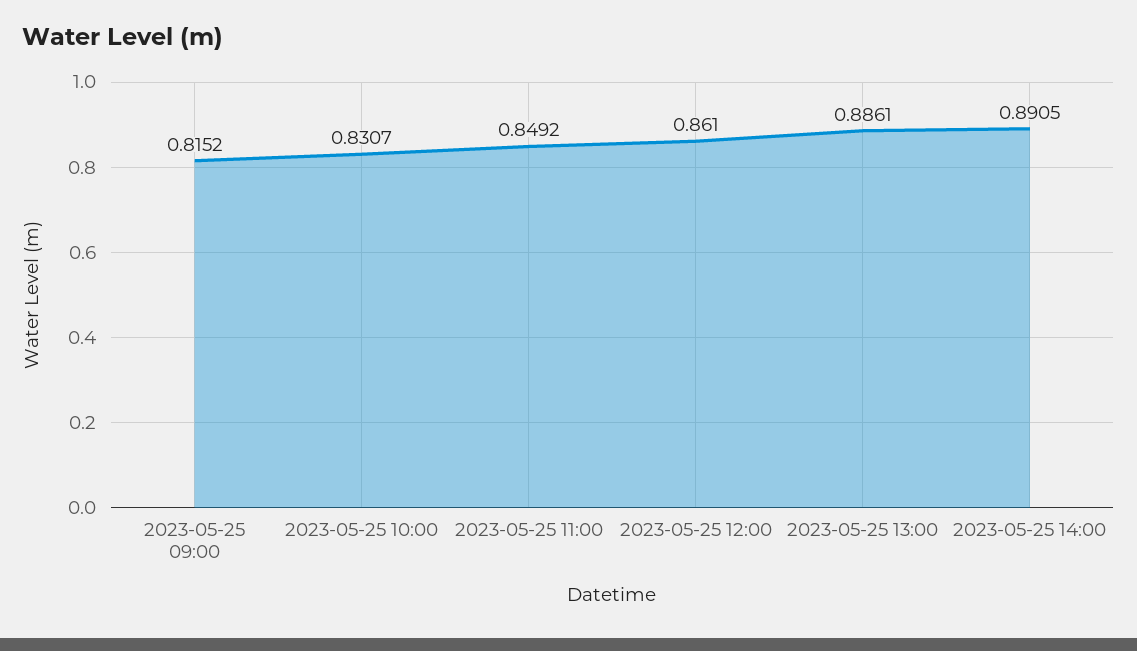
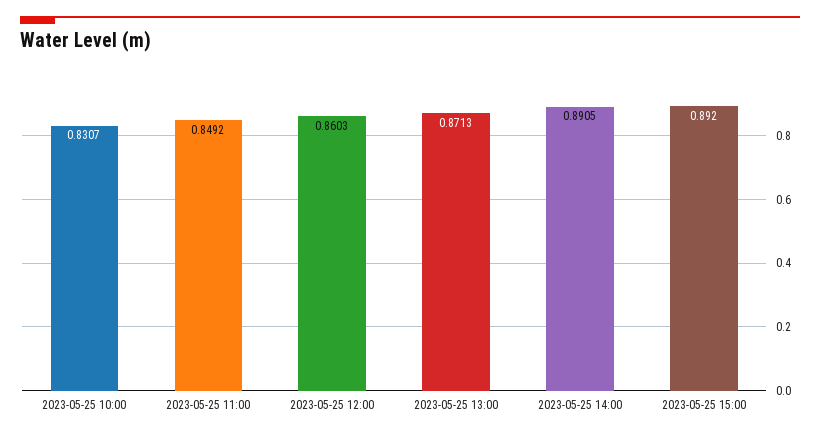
2023-05-25 09:00: 0.8152 -> none
2023-05-25 12:00: 0.861 -> 0.8603
2023-05-25 13:00: 0.8861 -> 0.8713
2023-05-25 15:00: none -> 0.892

